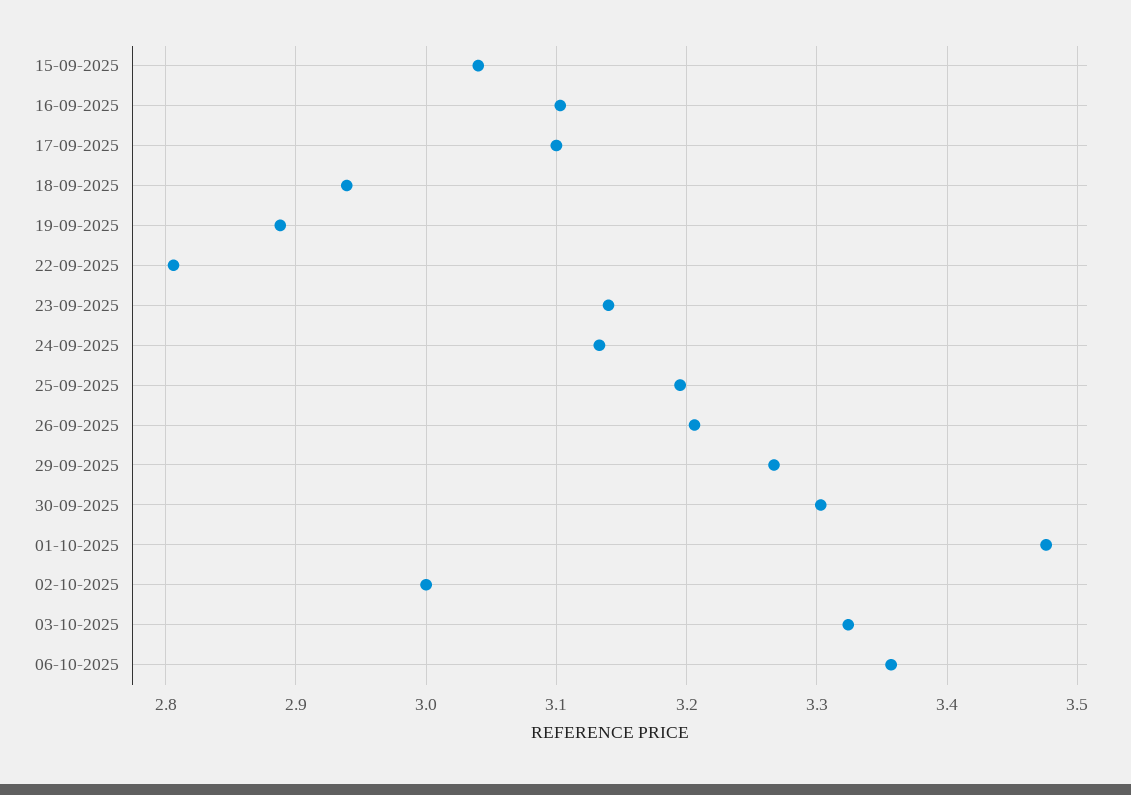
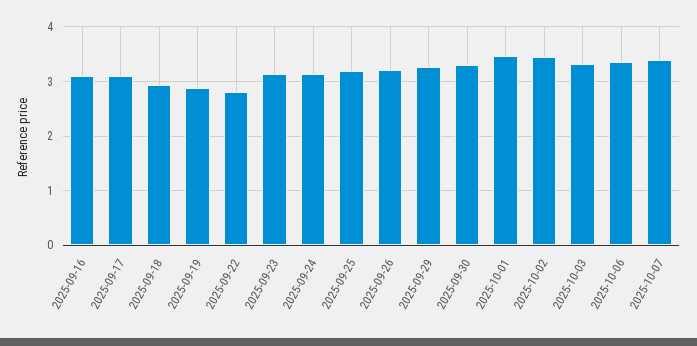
15-09-2025: 3.04 -> none
02-10-2025: 3 -> 3.4
2025-10-07: none -> 3.4

